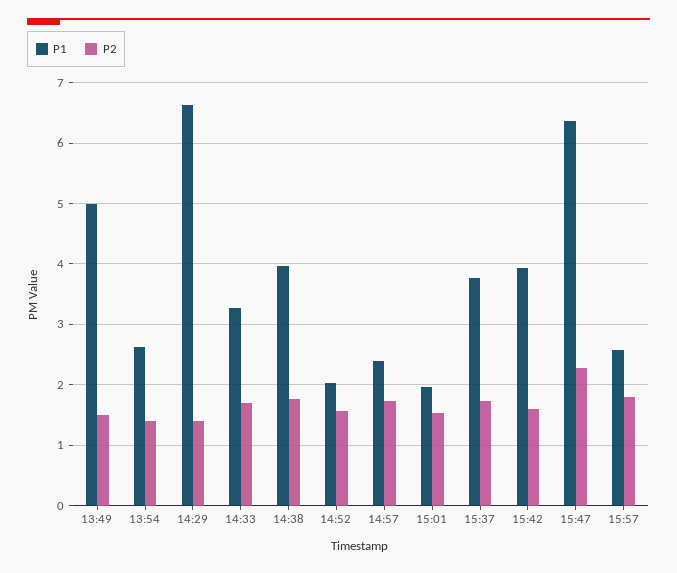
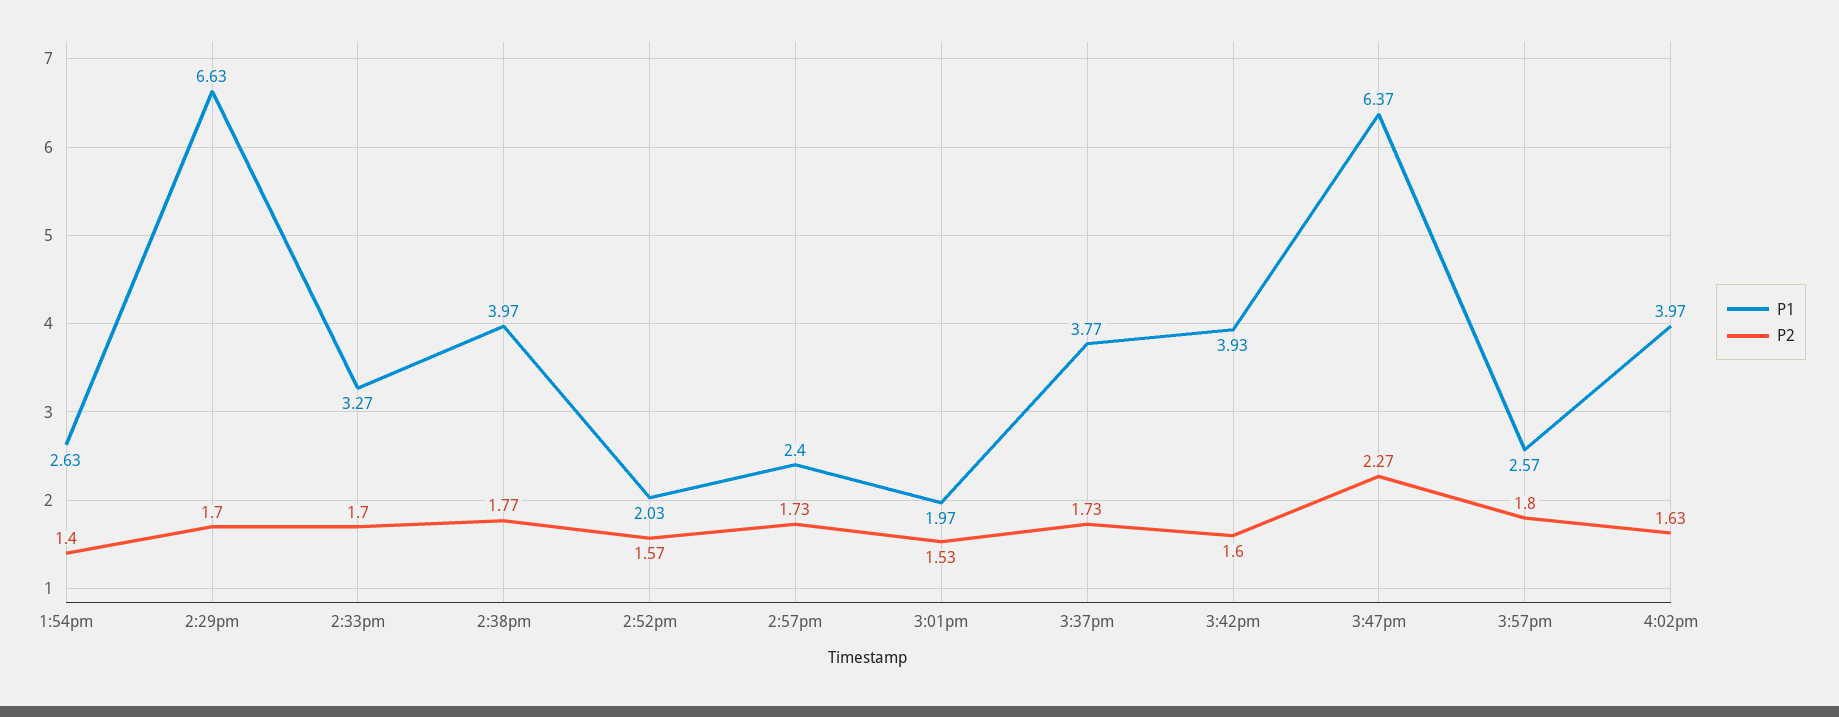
P1, 13:49: 5 -> none
P2, 13:49: 1.5 -> none
P2, 14:29: 1.4 -> 1.7
P1, 4:02pm: none -> 3.97
P2, 4:02pm: none -> 1.63

